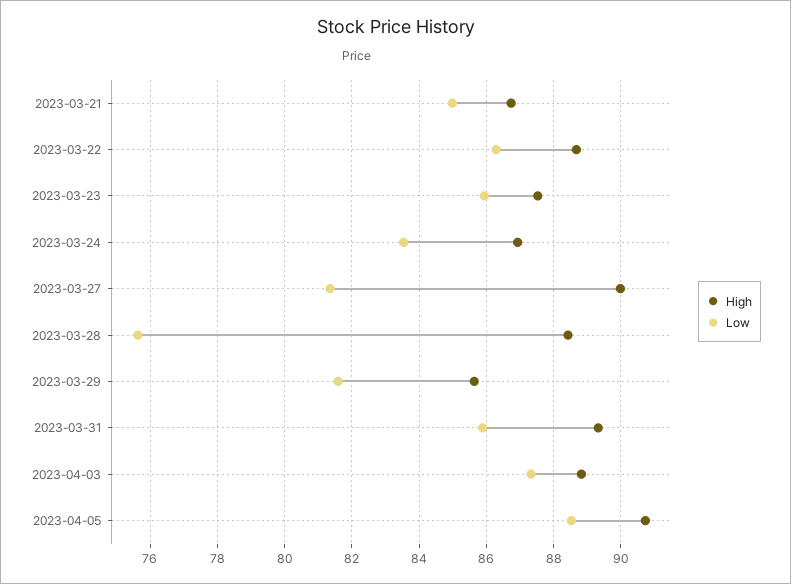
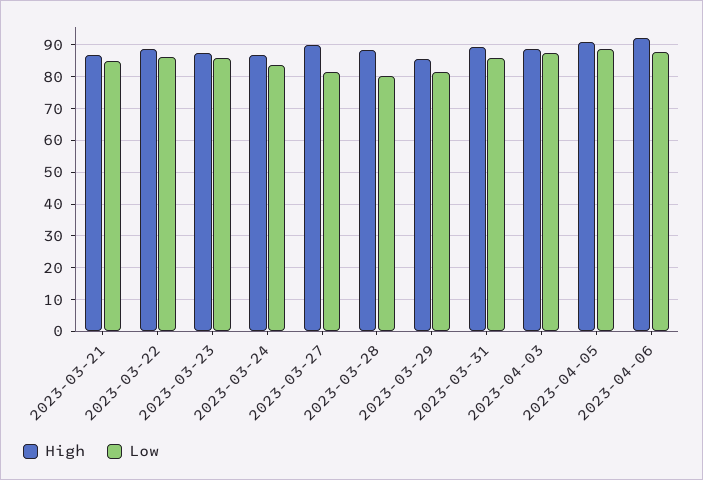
Low, 2023-03-28: 75.6 -> 80
High, 2023-04-06: none -> 92
Low, 2023-04-06: none -> 88

